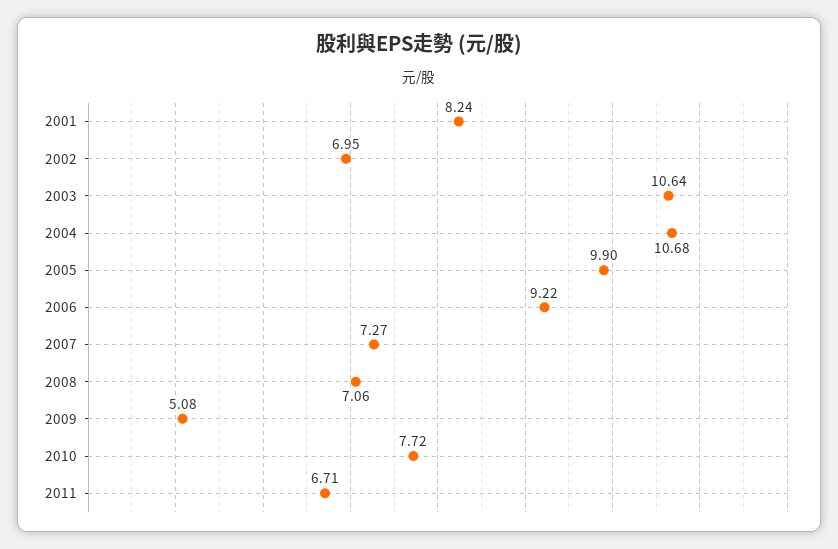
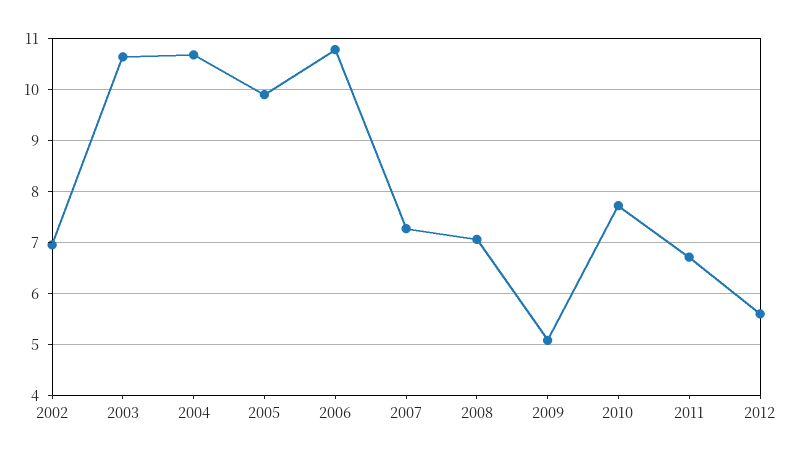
2001: 8.24 -> none
2006: 9.22 -> 10.8
2012: none -> 5.6

